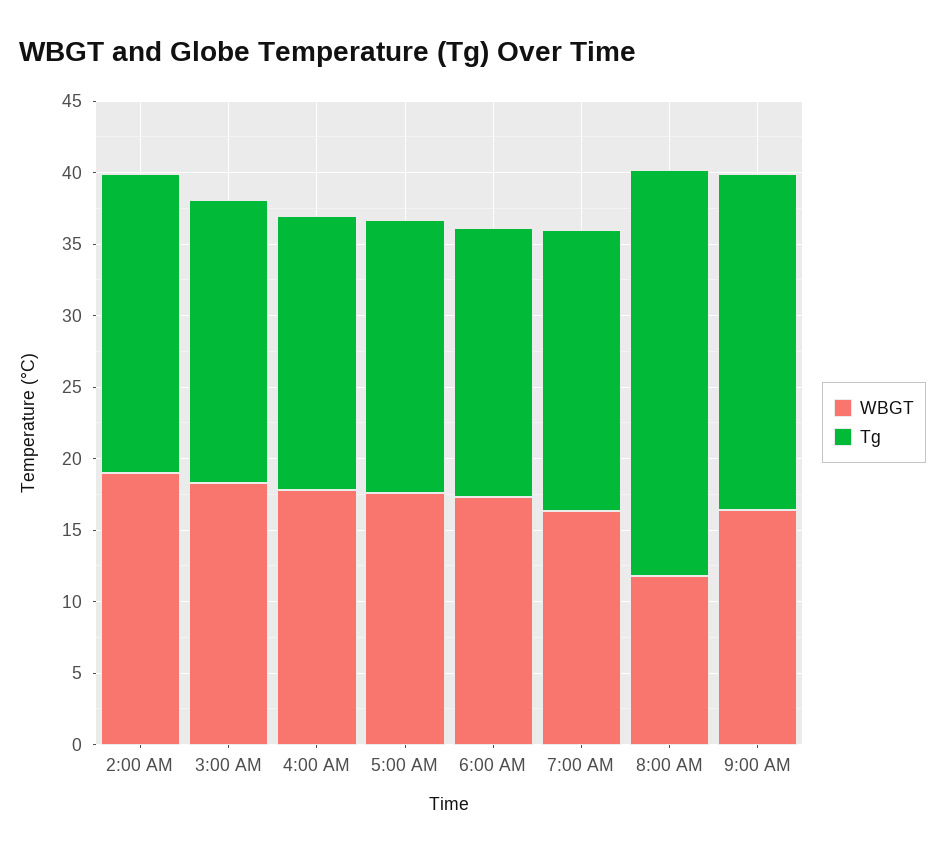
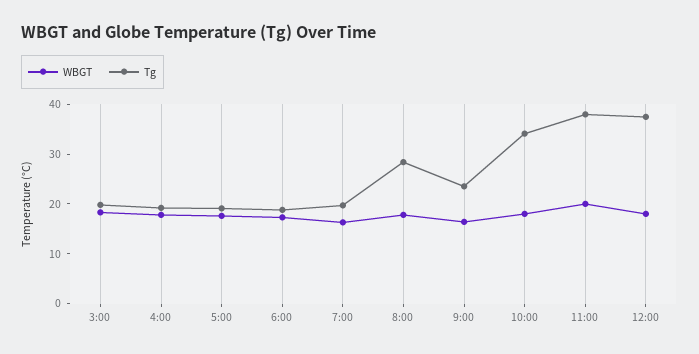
WBGT, 2:00 AM: 19 -> none
Tg, 2:00 AM: 21 -> none
WBGT, 8:00 AM: 12 -> 18
WBGT, 10:00: none -> 18
Tg, 10:00: none -> 34
WBGT, 11:00: none -> 20
Tg, 11:00: none -> 38
WBGT, 12:00: none -> 18
Tg, 12:00: none -> 38

